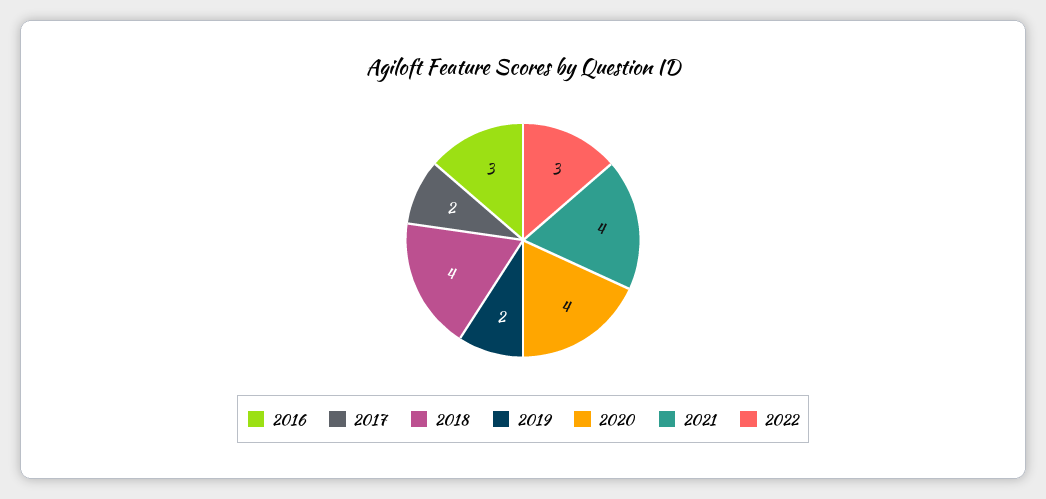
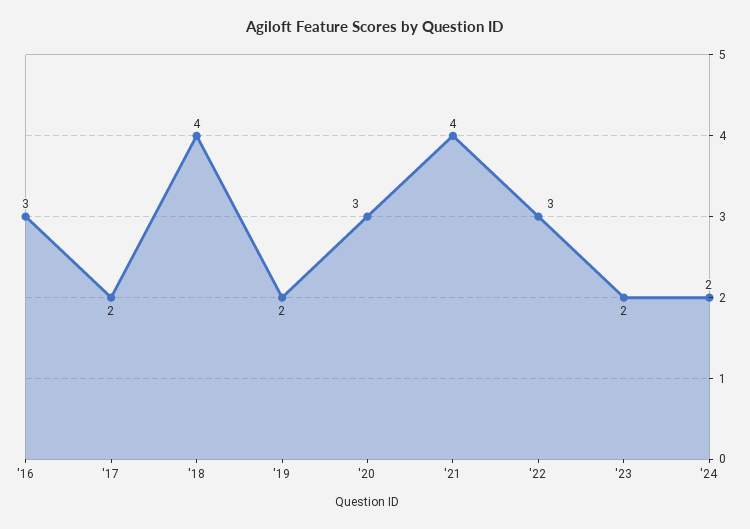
2020: 4 -> 3
'23: none -> 2
'24: none -> 2

